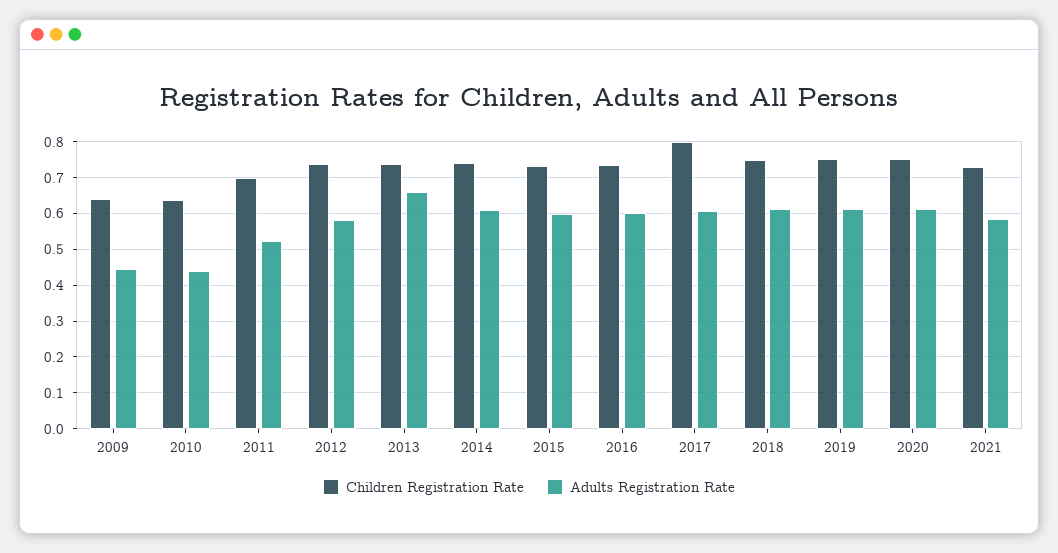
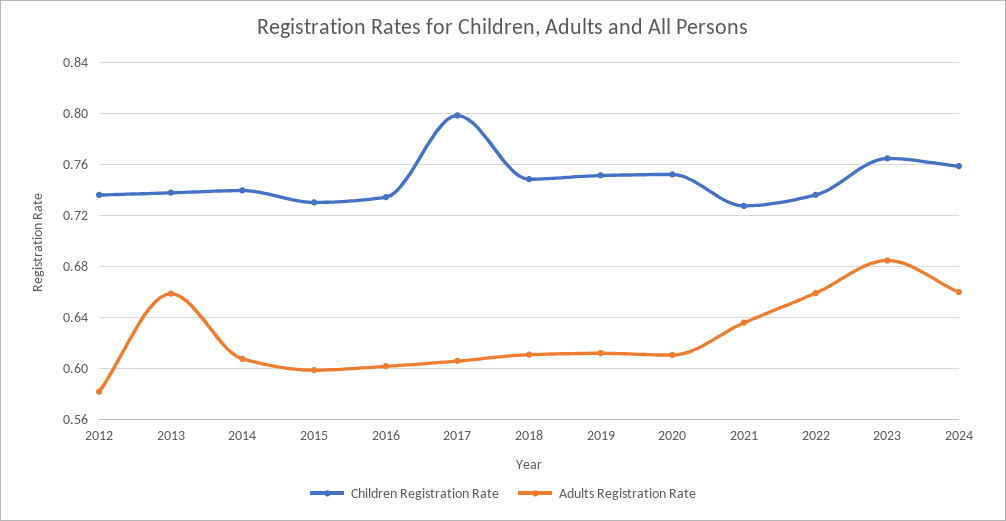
Children Registration Rate, 2009: 0.64 -> none
Adults Registration Rate, 2009: 0.44 -> none
Children Registration Rate, 2010: 0.64 -> none
Adults Registration Rate, 2010: 0.44 -> none
Children Registration Rate, 2011: 0.7 -> none
Adults Registration Rate, 2011: 0.52 -> none
Adults Registration Rate, 2021: 0.58 -> 0.635
Children Registration Rate, 2022: none -> 0.735
Adults Registration Rate, 2022: none -> 0.66
Children Registration Rate, 2023: none -> 0.765
Adults Registration Rate, 2023: none -> 0.685
Children Registration Rate, 2024: none -> 0.76
Adults Registration Rate, 2024: none -> 0.66

